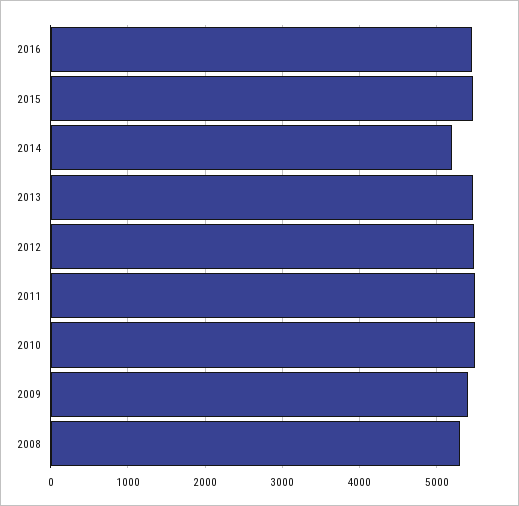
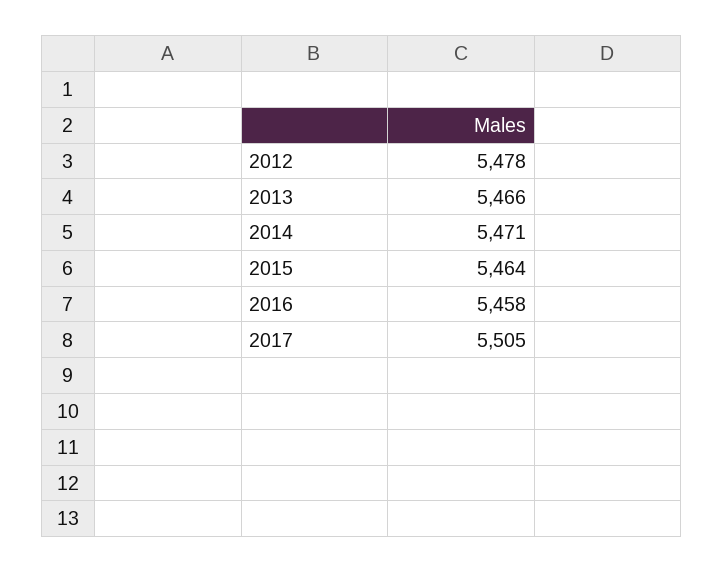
2014: 5200 -> 5471
2011: 5500 -> none
2010: 5500 -> none
2009: 5400 -> none
2008: 5300 -> none
2017: none -> 5505

